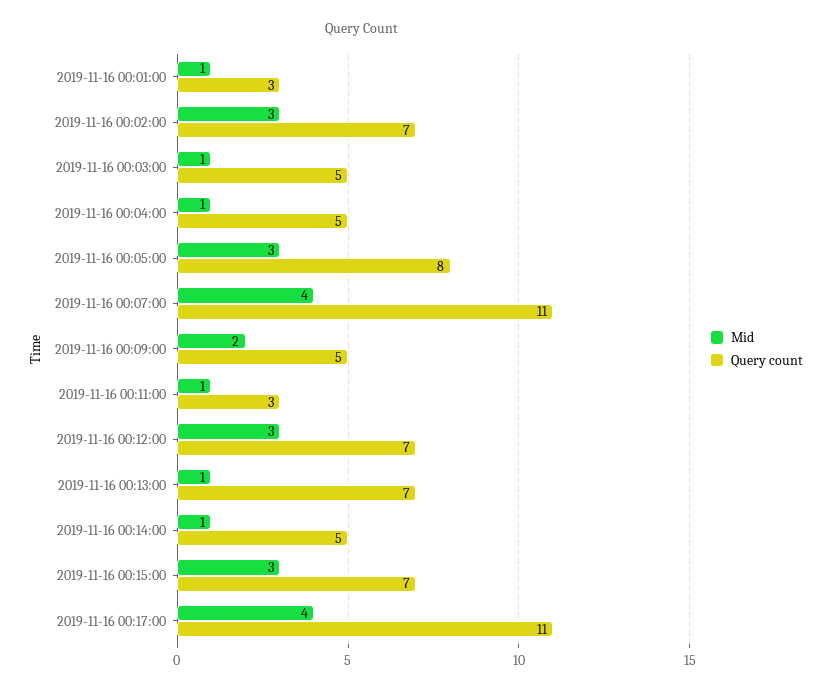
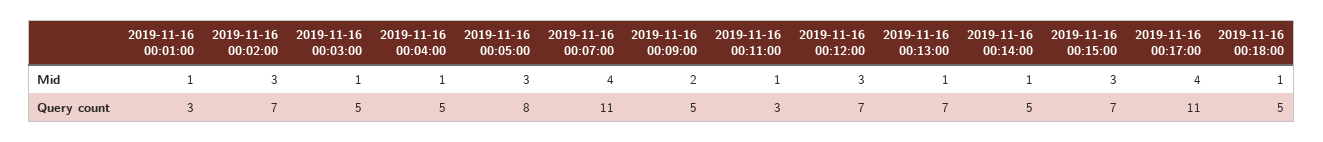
Mid, 2019-11-16 00:18:00: none -> 1
Query count, 2019-11-16 00:18:00: none -> 5

